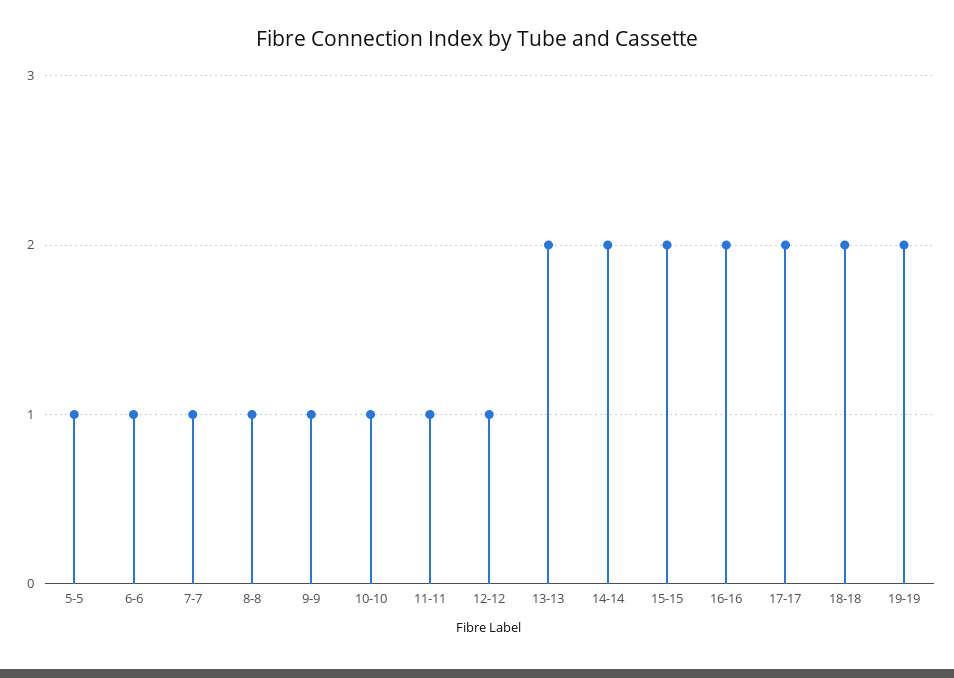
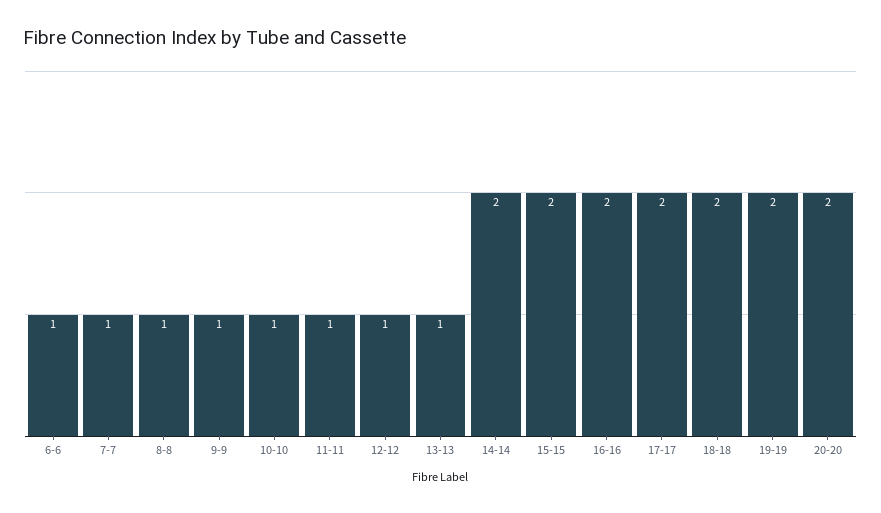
5-5: 1 -> none
13-13: 2 -> 1
20-20: none -> 2

